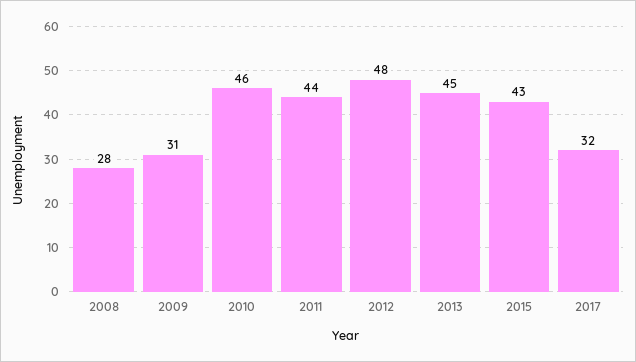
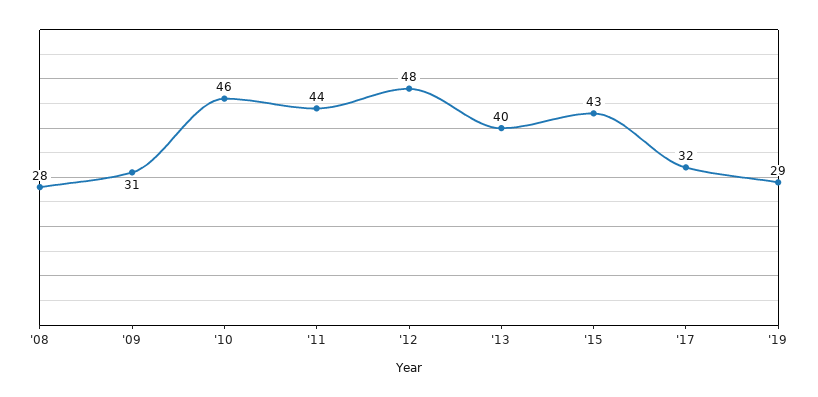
2013: 45 -> 40
'19: none -> 29

